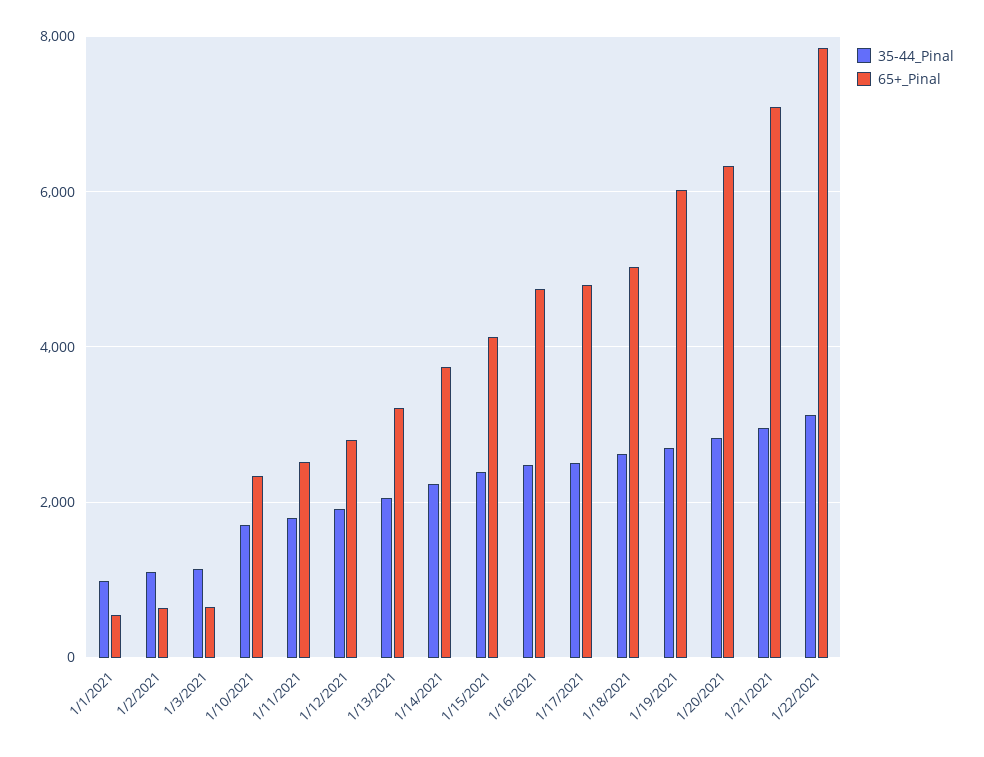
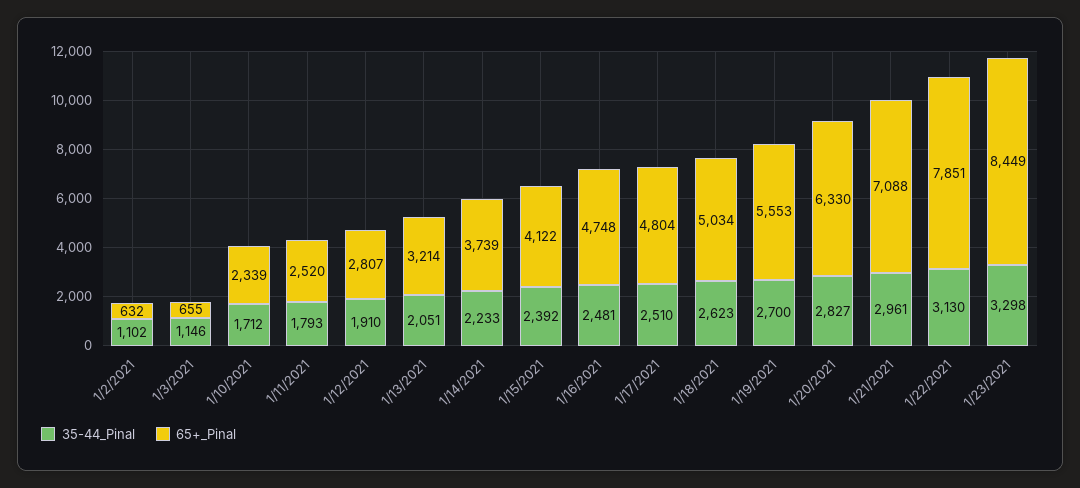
35-44_Pinal, 1/1/2021: 1000 -> none
65+_Pinal, 1/1/2021: 600 -> none
65+_Pinal, 1/19/2021: 6000 -> 5553
35-44_Pinal, 1/23/2021: none -> 3298
65+_Pinal, 1/23/2021: none -> 8449

